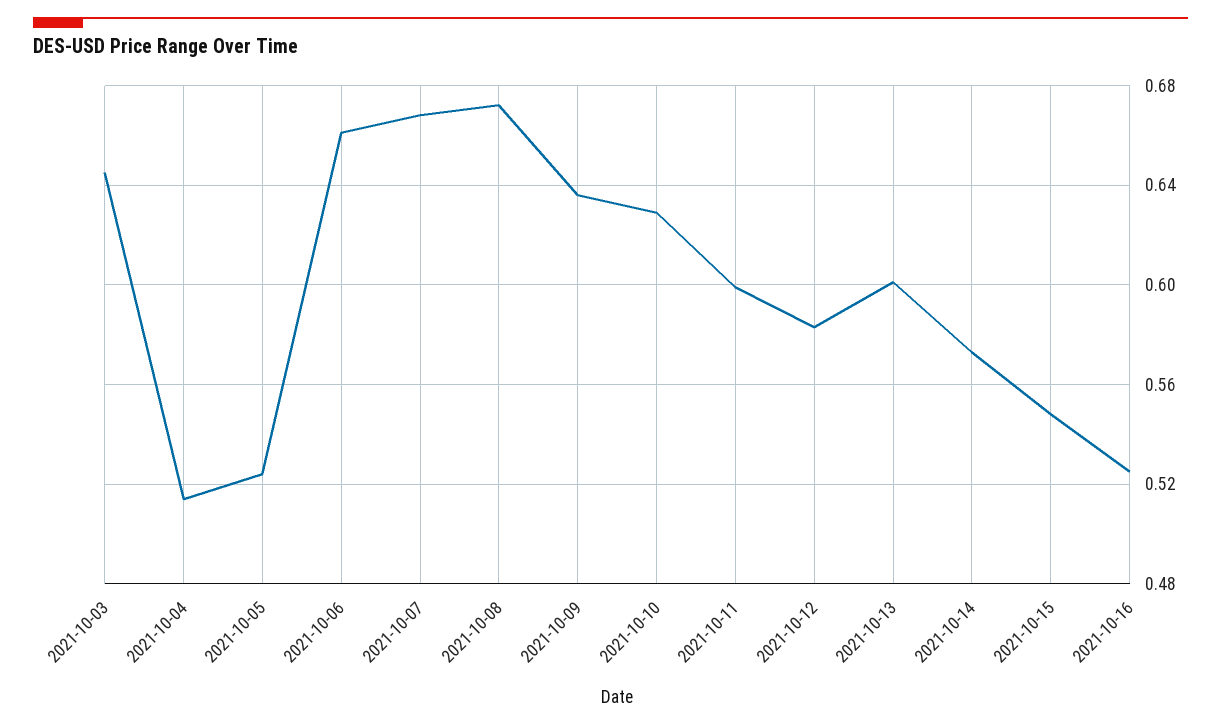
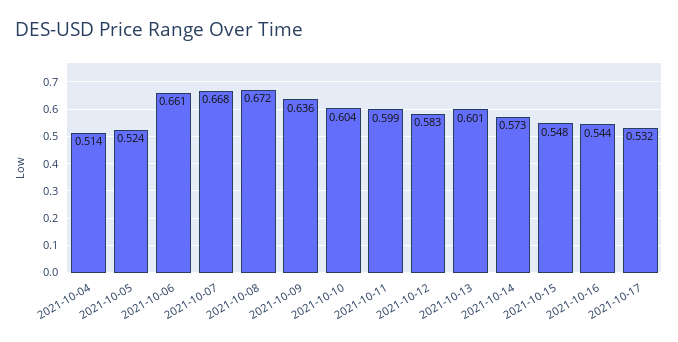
2021-10-03: 0.645 -> none
2021-10-10: 0.63 -> 0.604
2021-10-16: 0.525 -> 0.544
2021-10-17: none -> 0.532

